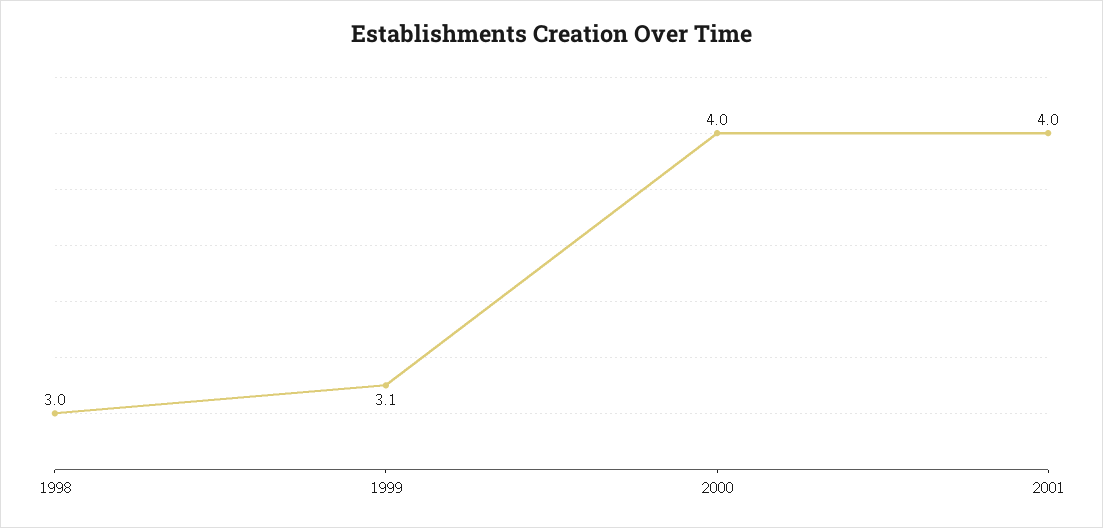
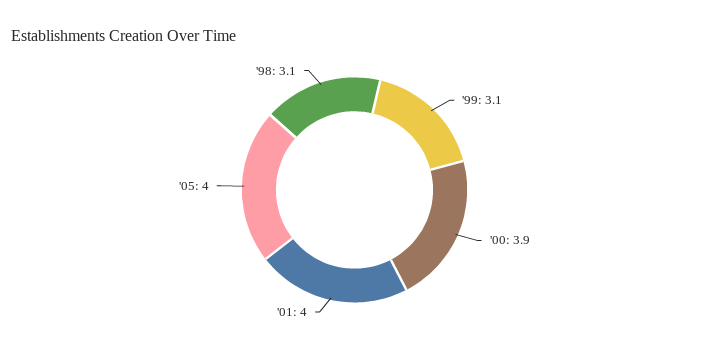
1998: 3 -> 3.1
2000: 4 -> 3.9
'05: none -> 4

